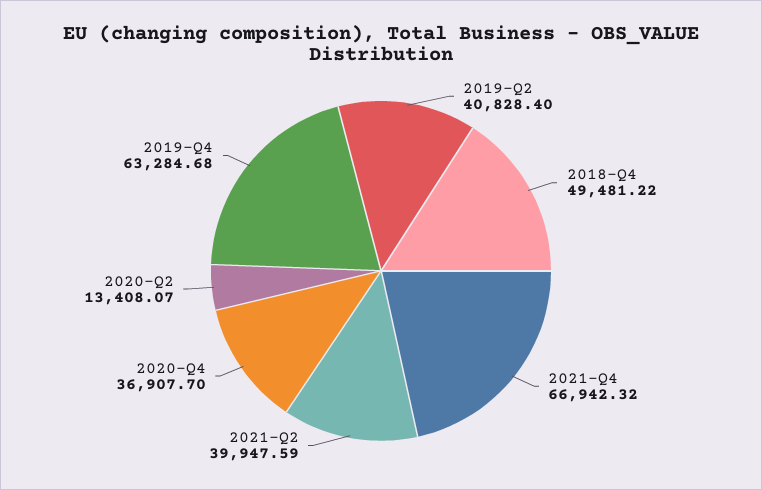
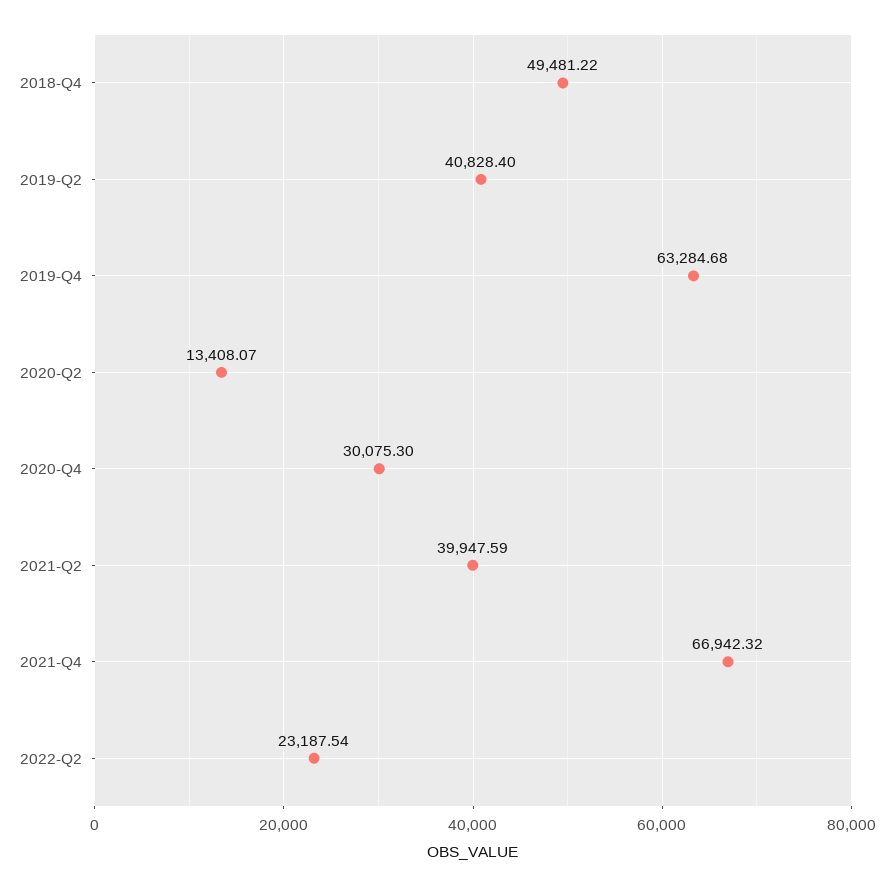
2020-Q4: 36907.7 -> 30075.3
2022-Q2: none -> 23187.54

